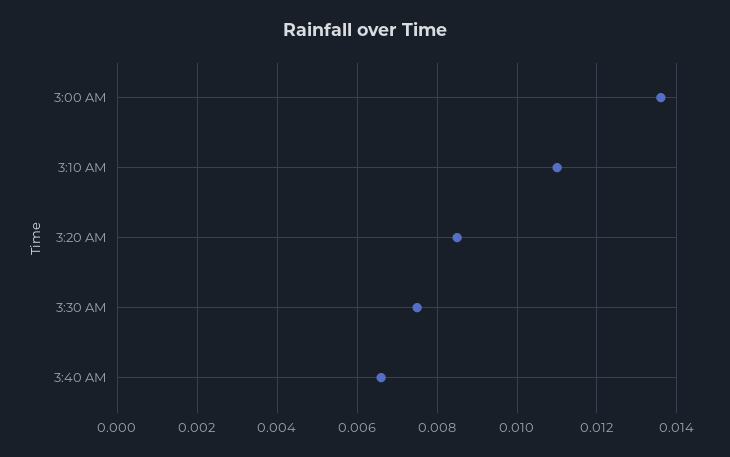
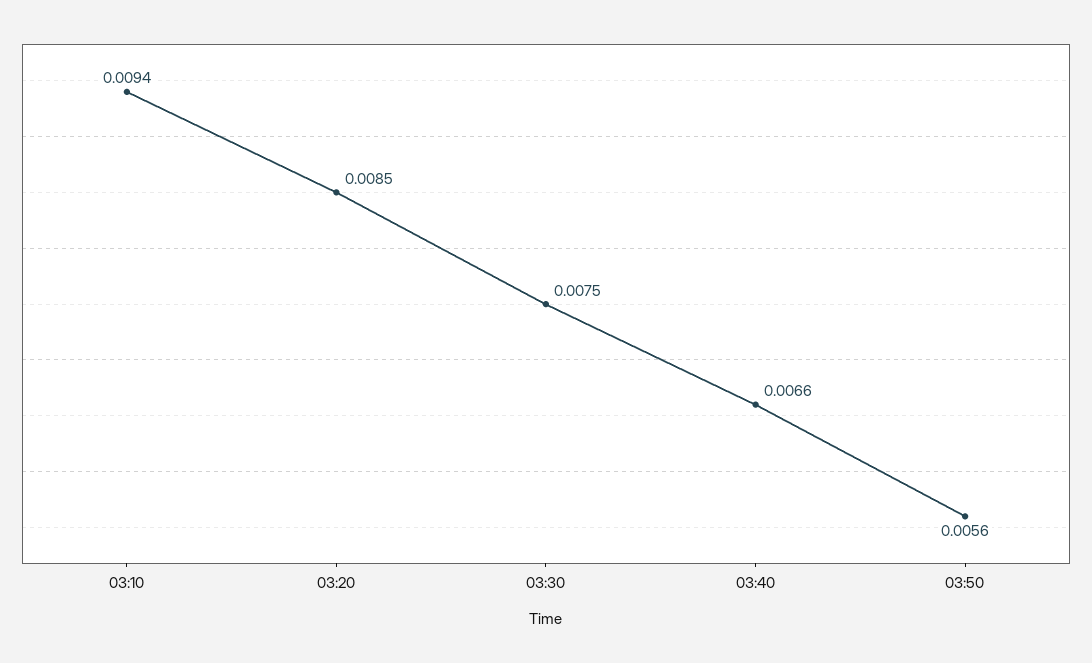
3:00 AM: 0.0135 -> none
3:10 AM: 0.011 -> 0.0094
03:50: none -> 0.0056

